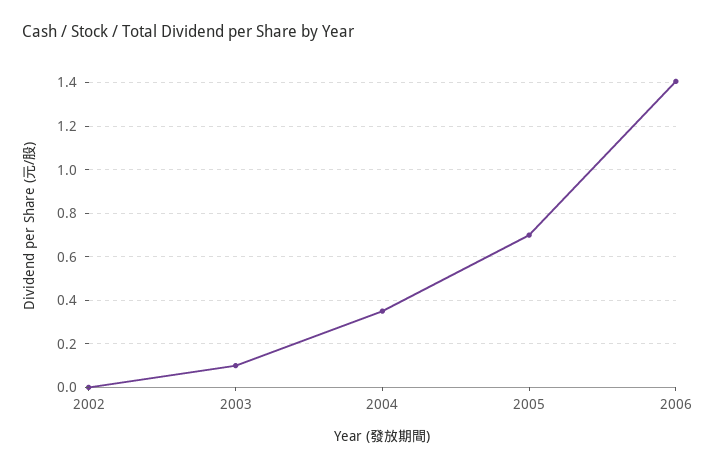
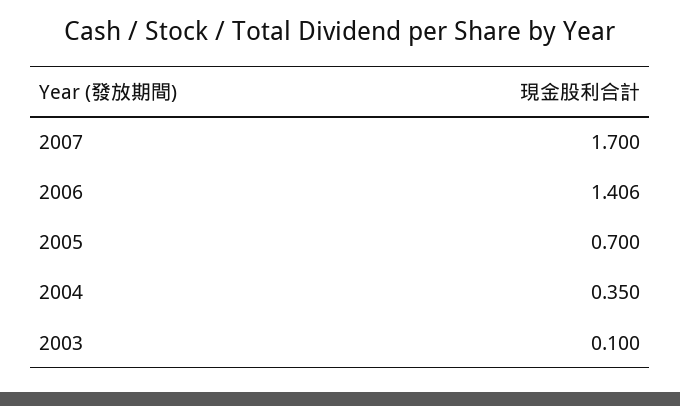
2002: 0 -> none
2007: none -> 1.7

